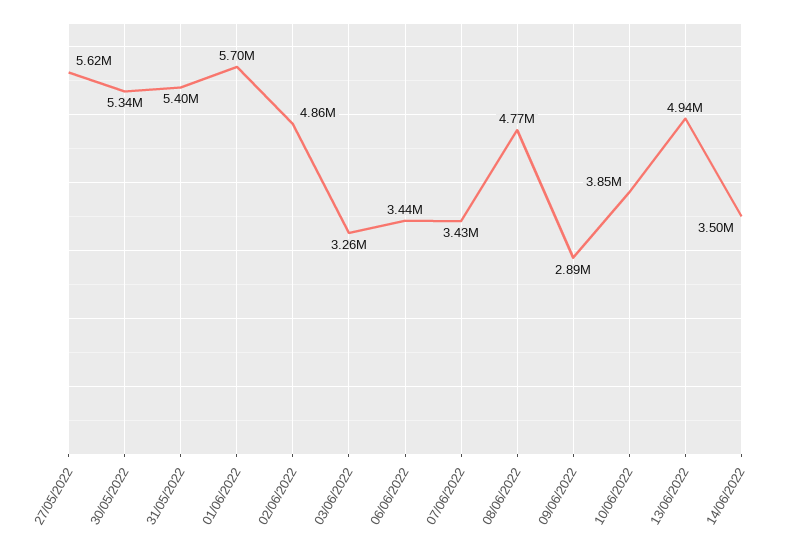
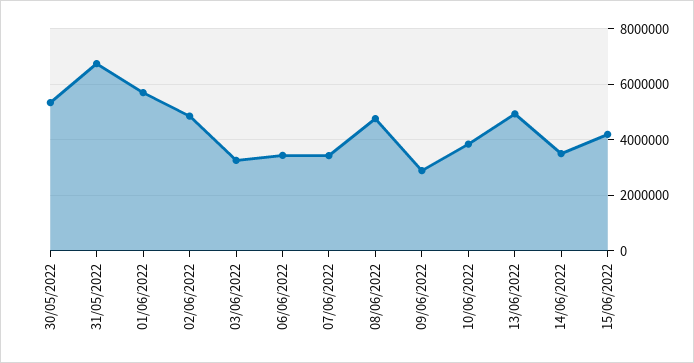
27/05/2022: 5620000 -> none
31/05/2022: 5400000 -> 6750000
15/06/2022: none -> 4250000

